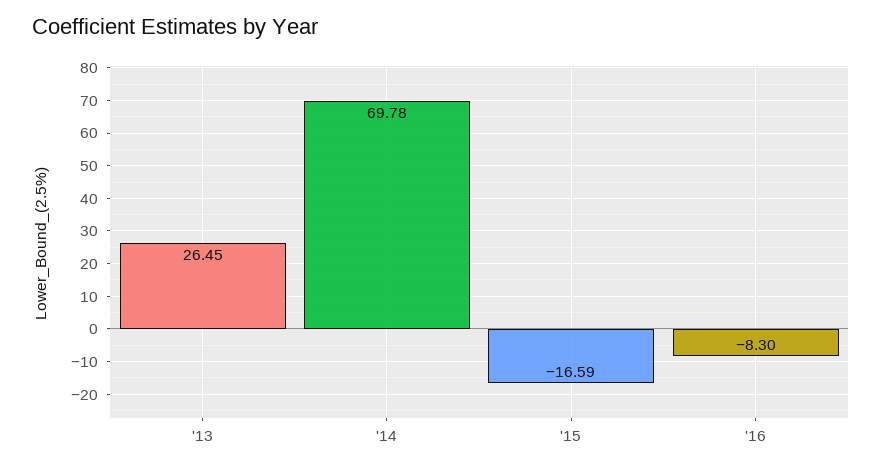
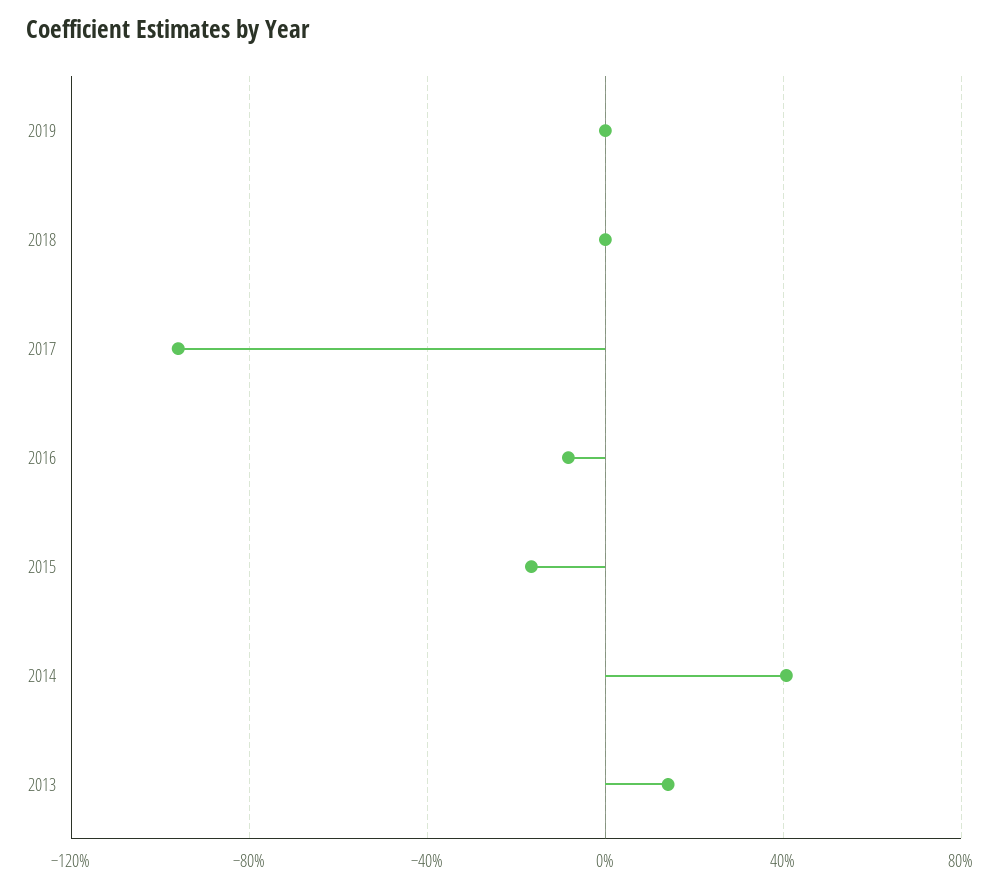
'13: 26.45 -> 15
'14: 69.78 -> 40
2019: none -> 0
2018: none -> 0
2017: none -> -95

